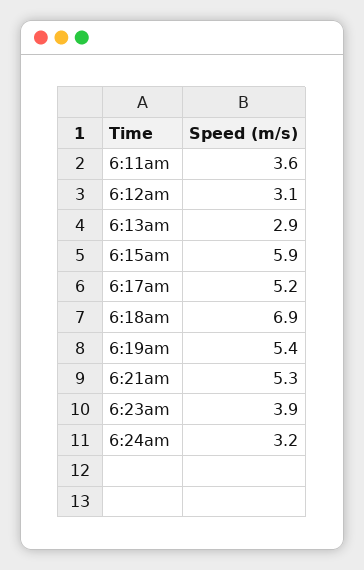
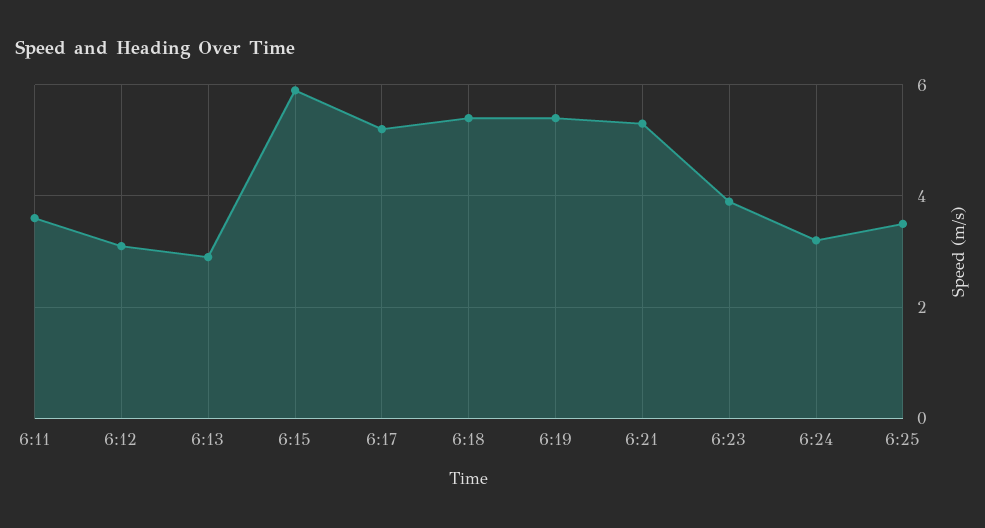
6:18am: 6.9 -> 5.5
6:25: none -> 3.5

